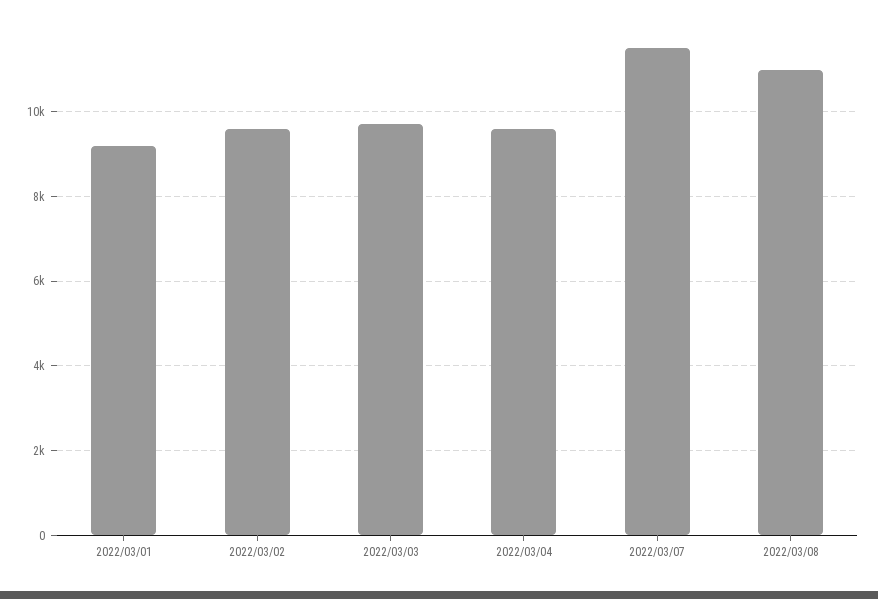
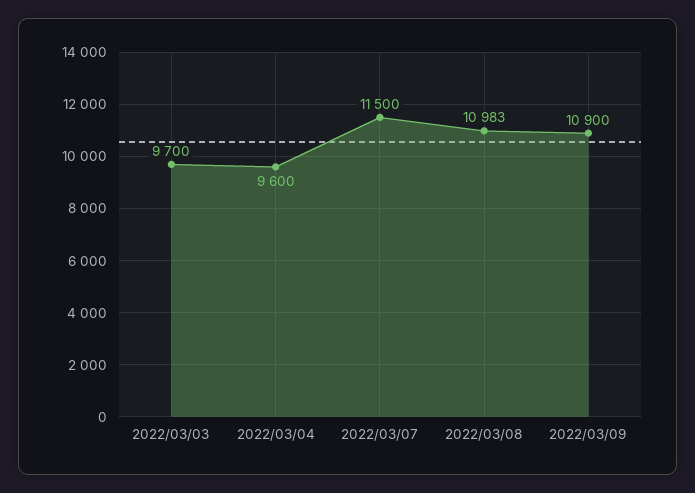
2022/03/01: 9200 -> none
2022/03/02: 9600 -> none
2022/03/09: none -> 10900

